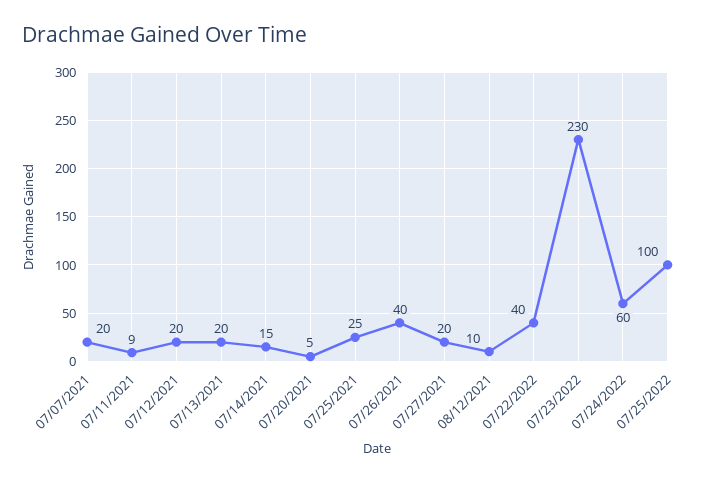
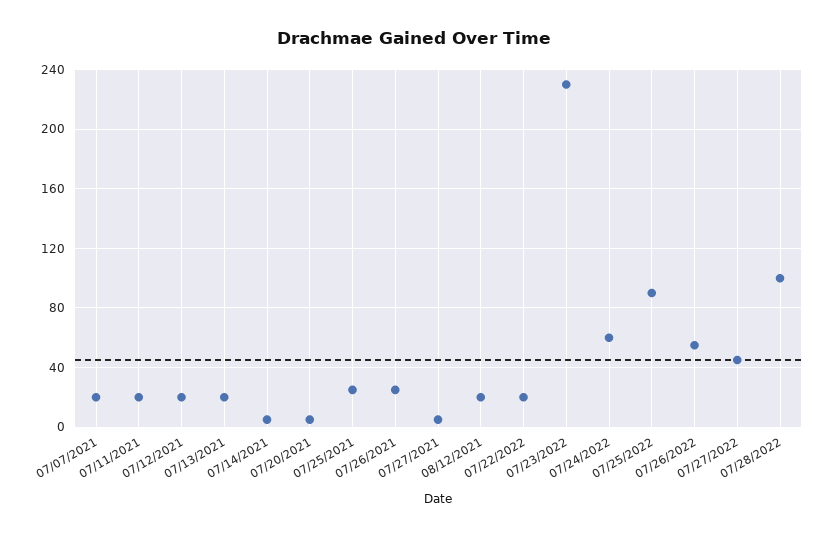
07/11/2021: 9 -> 20
07/14/2021: 15 -> 5
07/26/2021: 40 -> 25
07/27/2021: 20 -> 5
08/12/2021: 10 -> 20
07/22/2022: 40 -> 20
07/25/2022: 100 -> 90
07/26/2022: none -> 55
07/27/2022: none -> 45
07/28/2022: none -> 100

